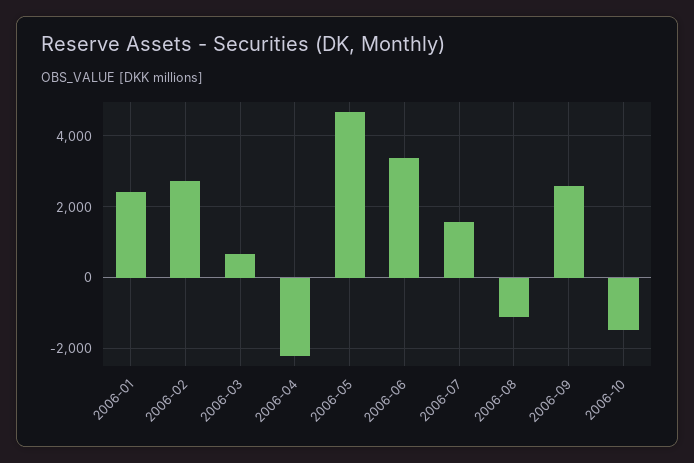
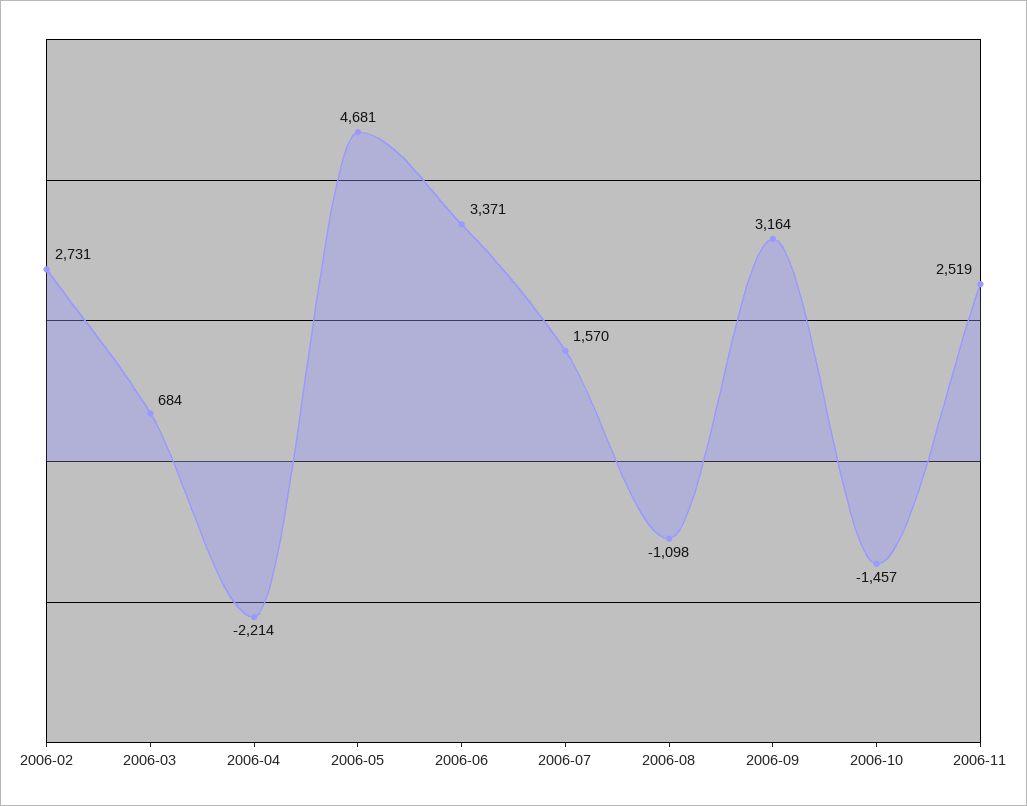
2006-01: 2400 -> none
2006-09: 2600 -> 3164
2006-11: none -> 2519

